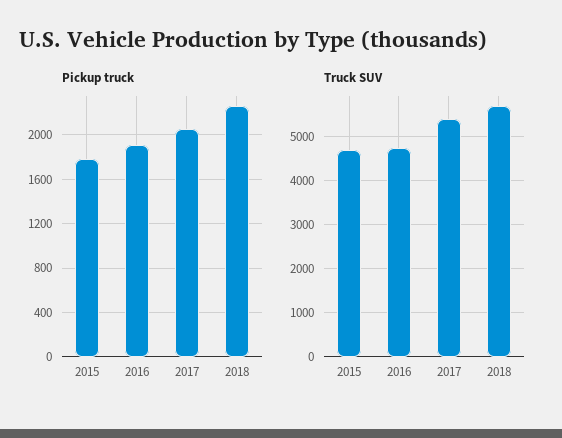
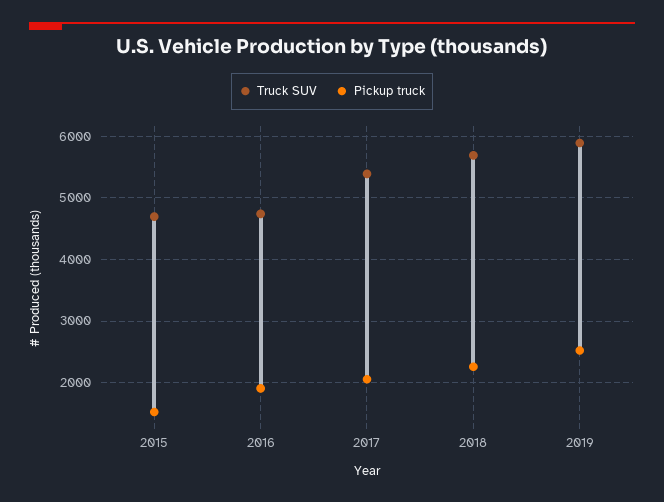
Pickup truck, 2015: 1800 -> 1500
Truck SUV, 2019: none -> 5900
Pickup truck, 2019: none -> 2500

